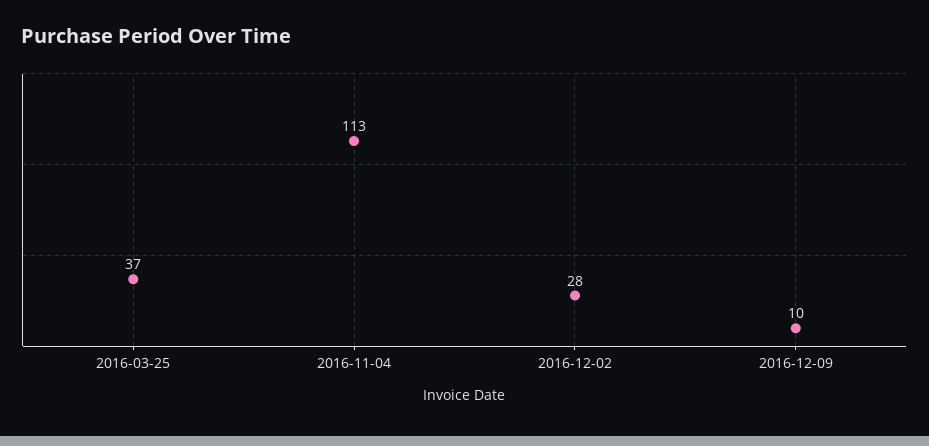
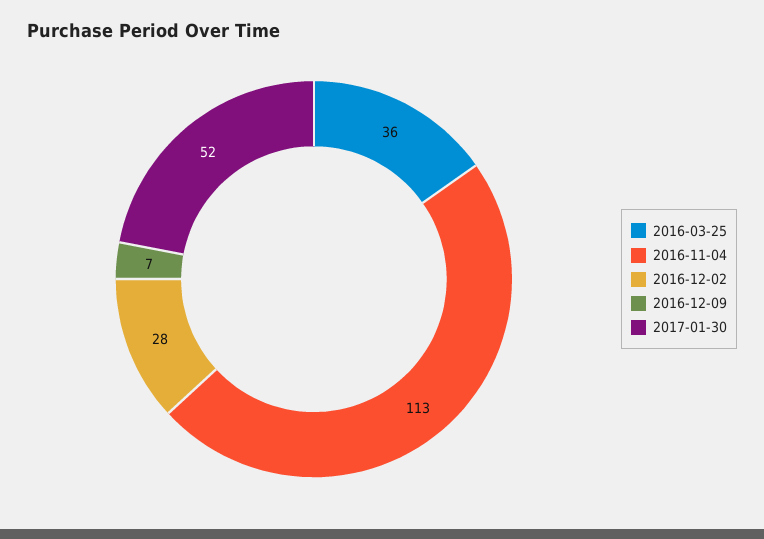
2016-03-25: 37 -> 36
2016-12-09: 10 -> 7
2017-01-30: none -> 52

